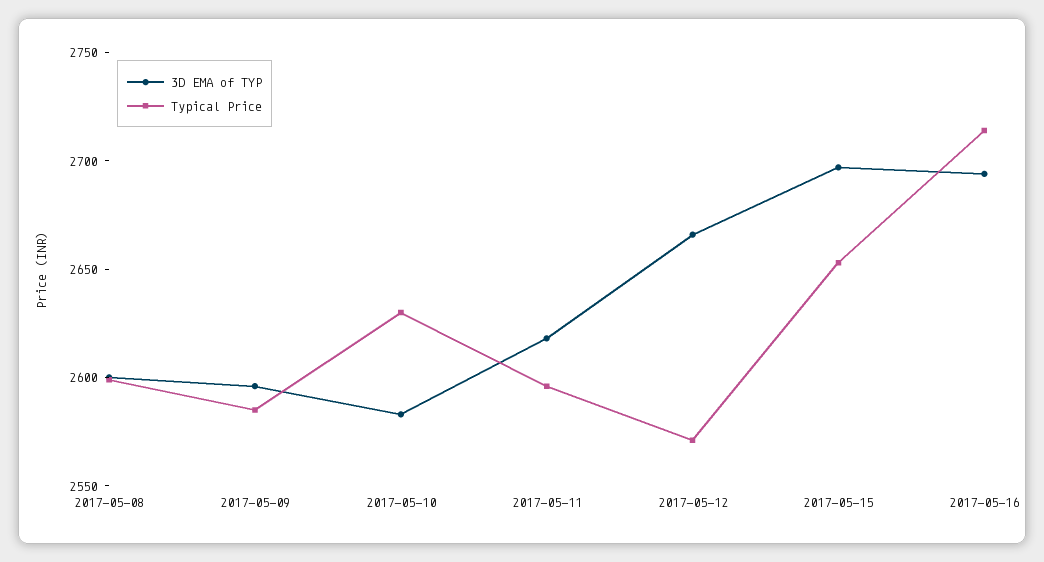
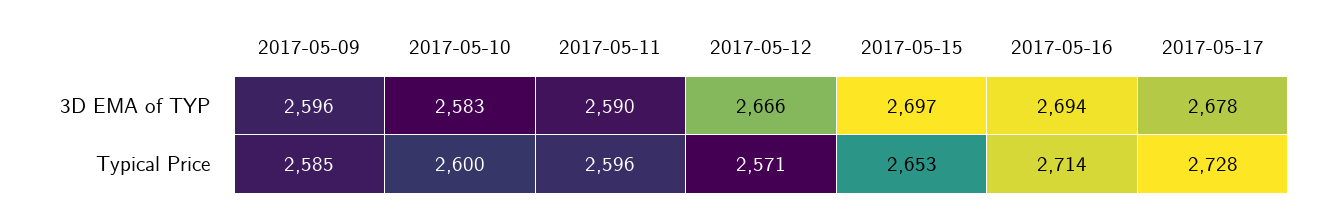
3D EMA of TYP, 2017-05-08: 2600 -> none
Typical Price, 2017-05-08: 2600 -> none
Typical Price, 2017-05-10: 2630 -> 2600
3D EMA of TYP, 2017-05-11: 2620 -> 2590
3D EMA of TYP, 2017-05-17: none -> 2678
Typical Price, 2017-05-17: none -> 2728

